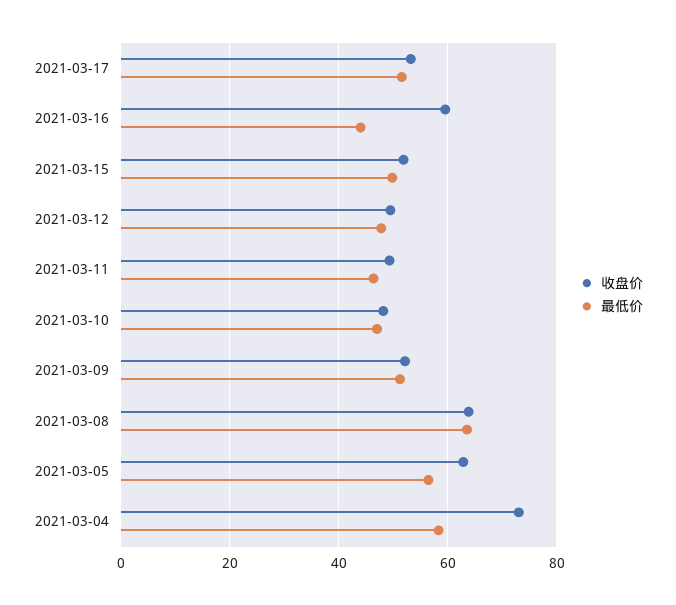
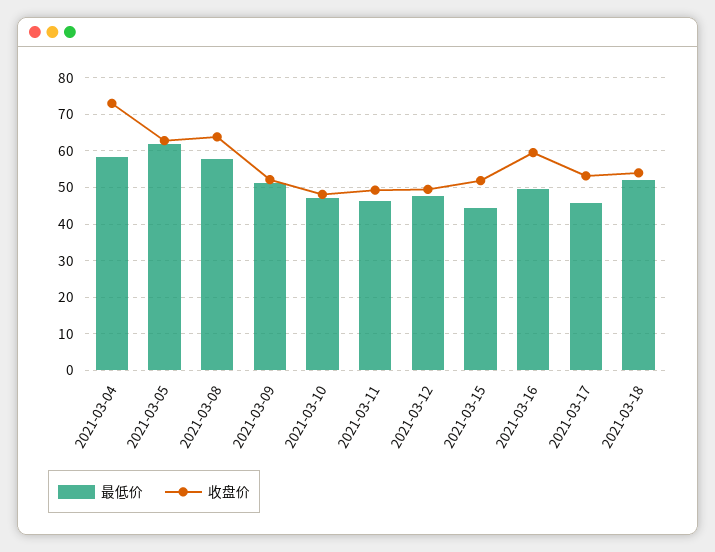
最低价, 2021-03-17: 52 -> 46
最低价, 2021-03-16: 44 -> 50
最低价, 2021-03-15: 50 -> 44
最低价, 2021-03-08: 64 -> 58
最低价, 2021-03-05: 56 -> 62
最低价, 2021-03-18: none -> 52
收盘价, 2021-03-18: none -> 54

